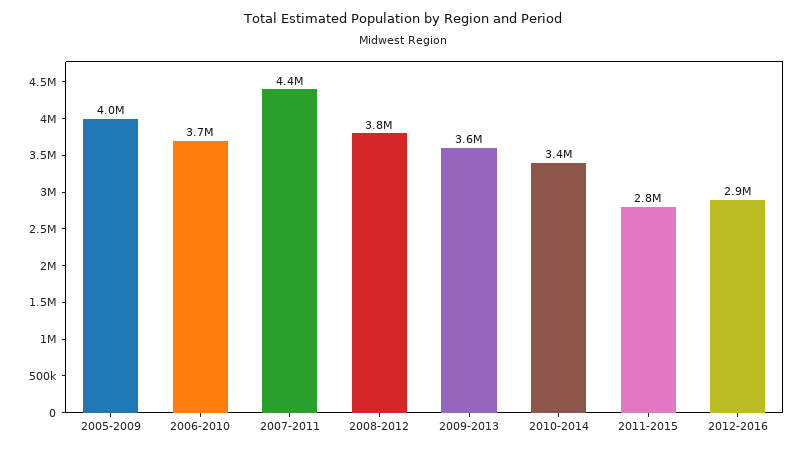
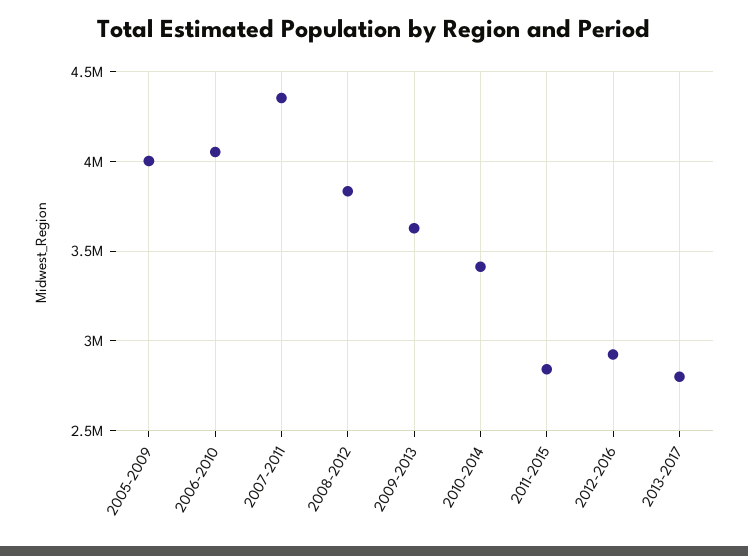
2006-2010: 3700000 -> 4050000
2013-2017: none -> 2800000

